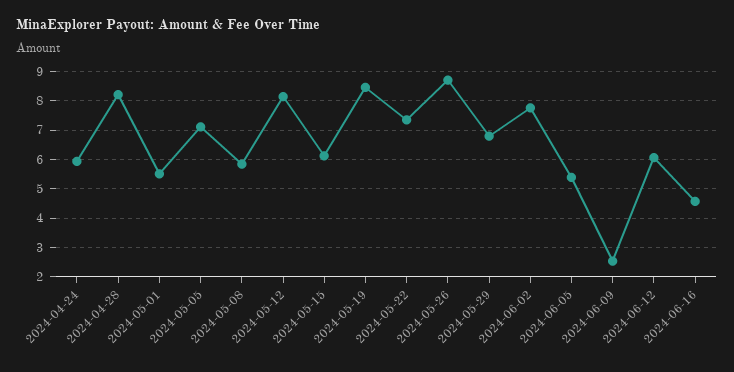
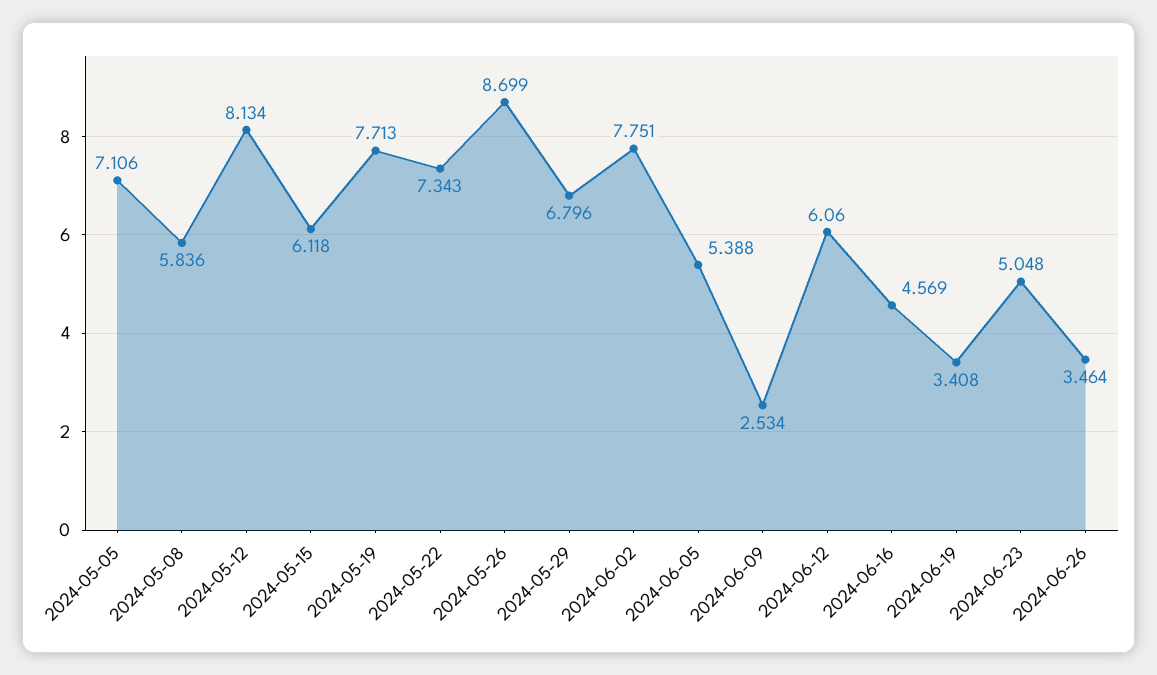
2024-04-24: 6 -> none
2024-04-28: 8.25 -> none
2024-05-01: 5.5 -> none
2024-05-19: 8.5 -> 7.713
2024-06-19: none -> 3.408
2024-06-23: none -> 5.048
2024-06-26: none -> 3.464

